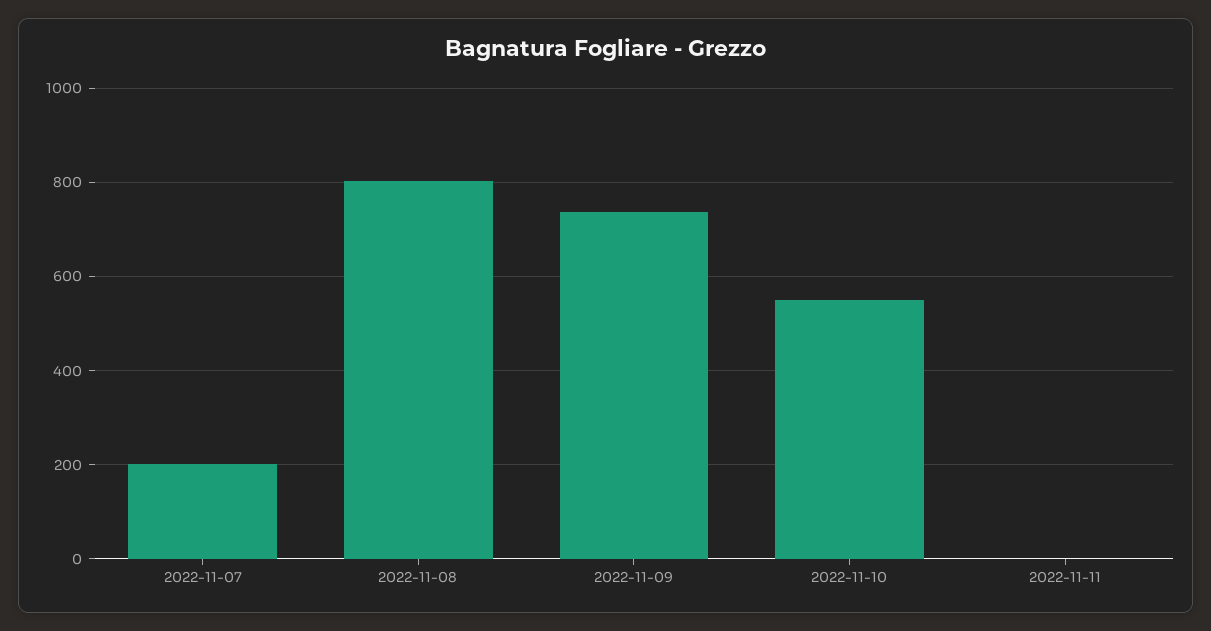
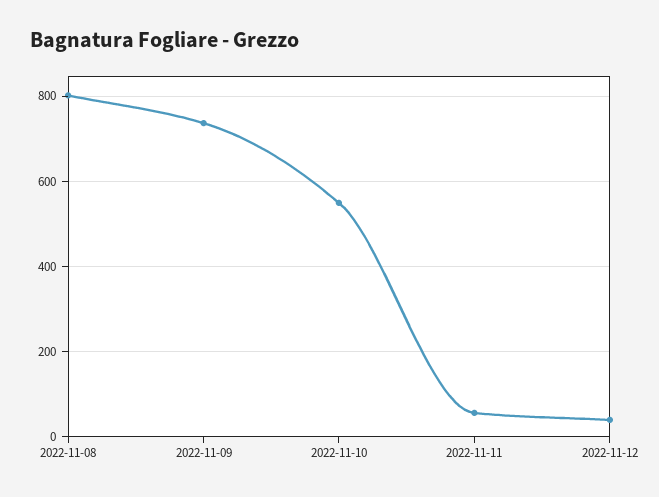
2022-11-07: 200 -> none
2022-11-11: 0 -> 60
2022-11-12: none -> 40

